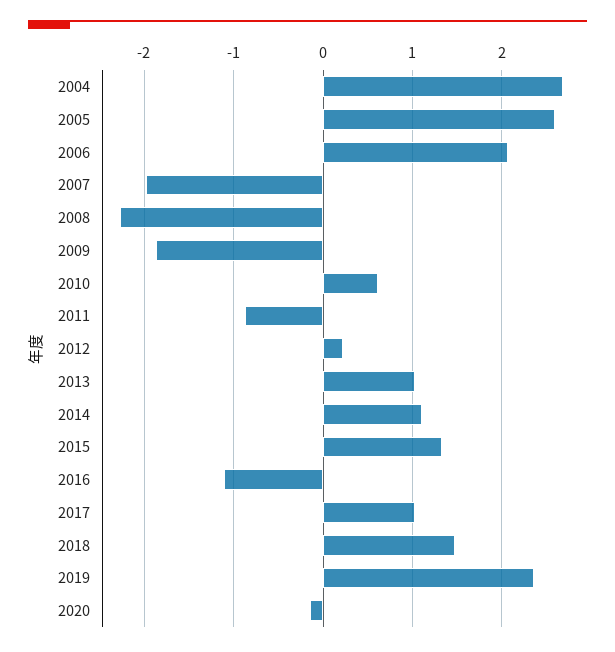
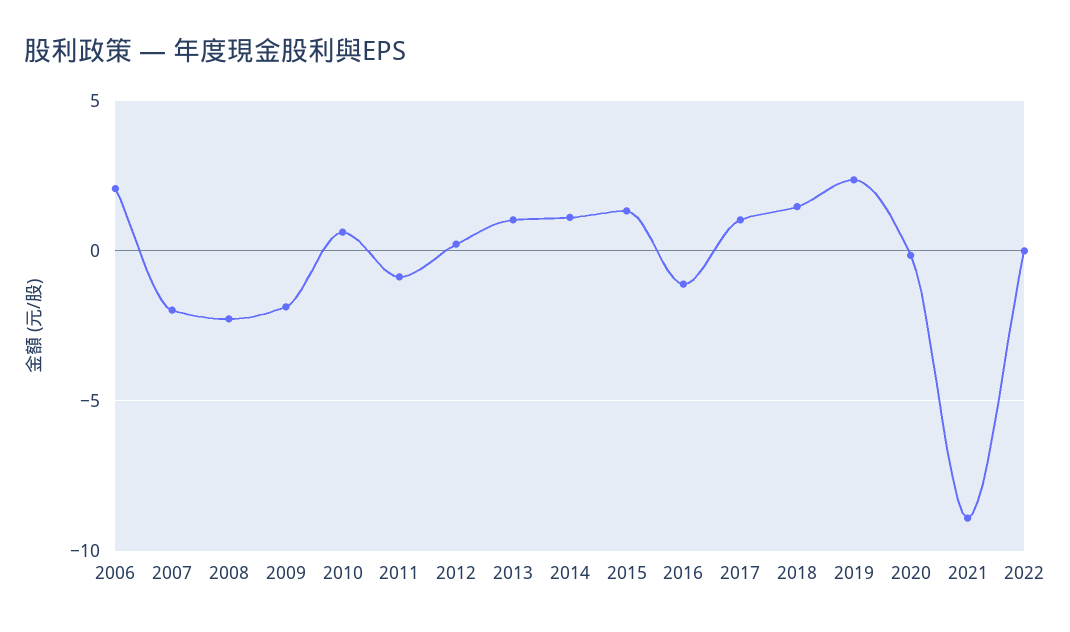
2004: 2.7 -> none
2005: 2.6 -> none
2021: none -> -9
2022: none -> 0

